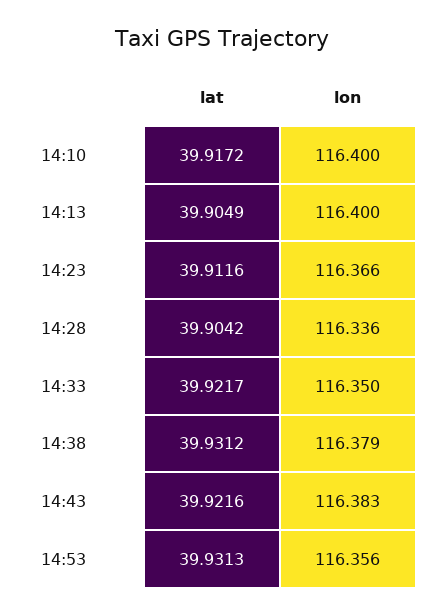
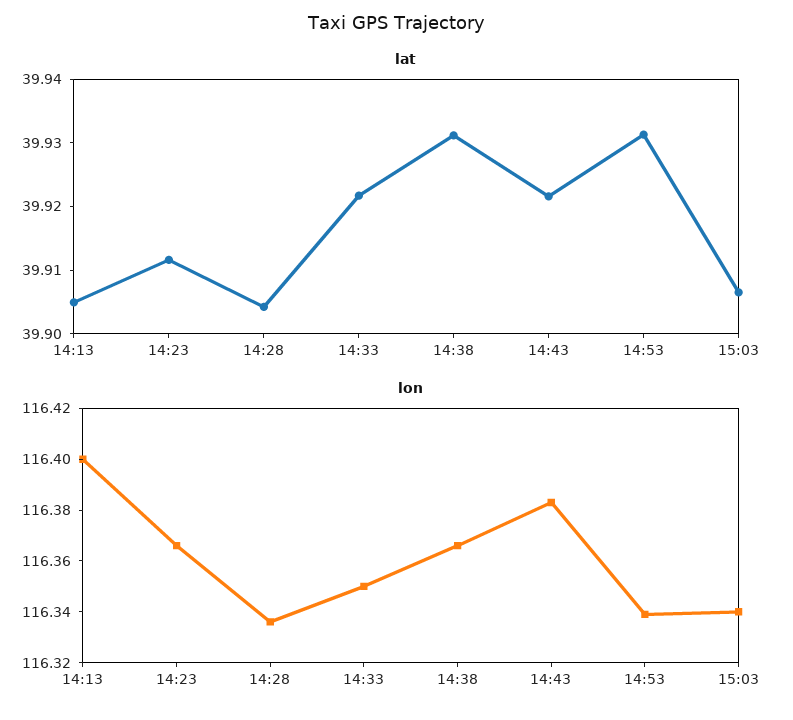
lat, 14:10: 39.9172 -> none
lon, 14:10: 116.4 -> none
lon, 14:38: 116.379 -> 116.365
lon, 14:53: 116.356 -> 116.34
lat, 15:03: none -> 39.906
lon, 15:03: none -> 116.34

